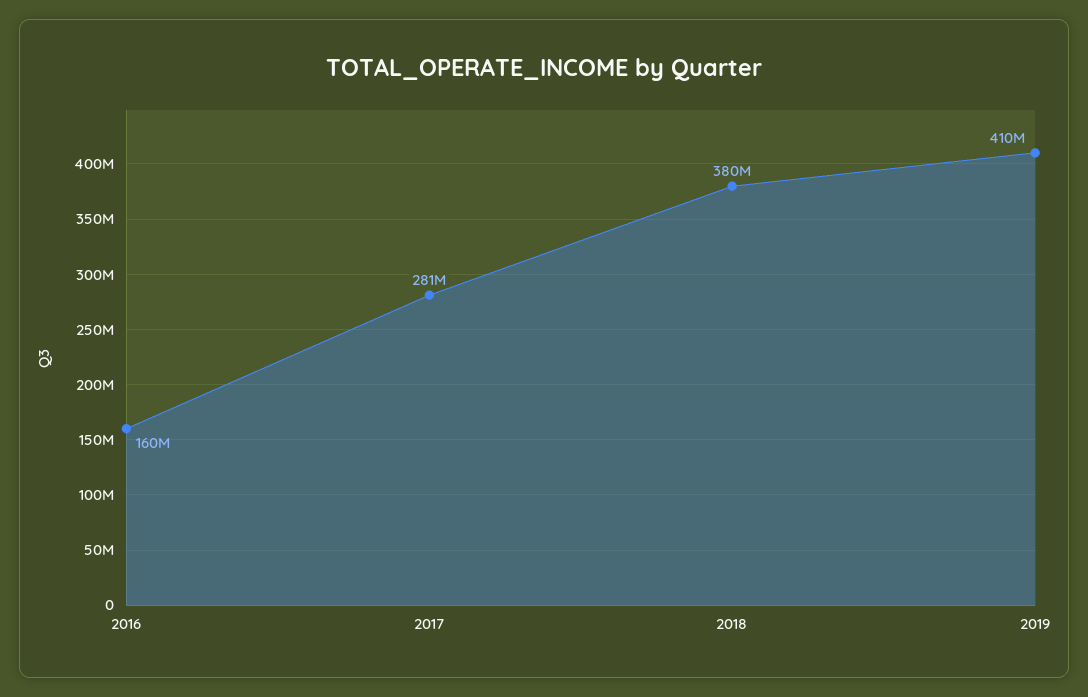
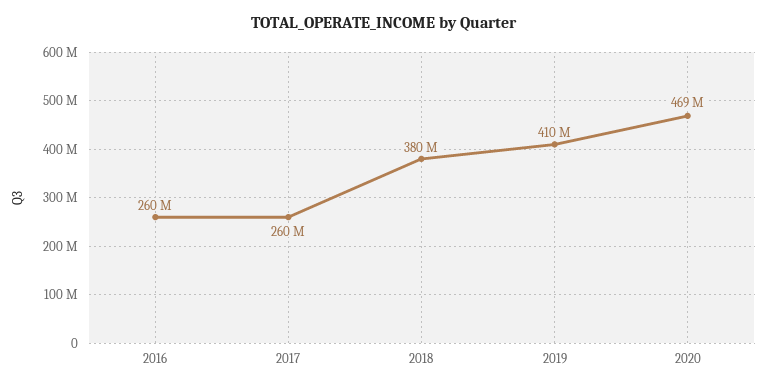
2016: 160000000 -> 260000000
2017: 281000000 -> 260000000
2020: none -> 469000000

